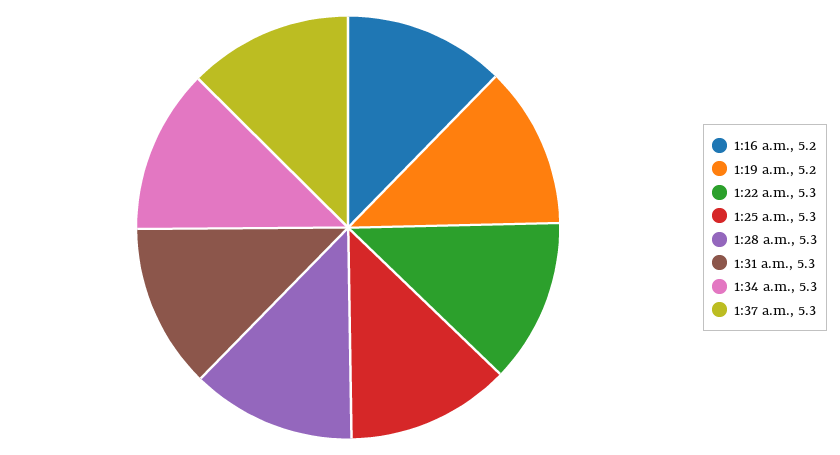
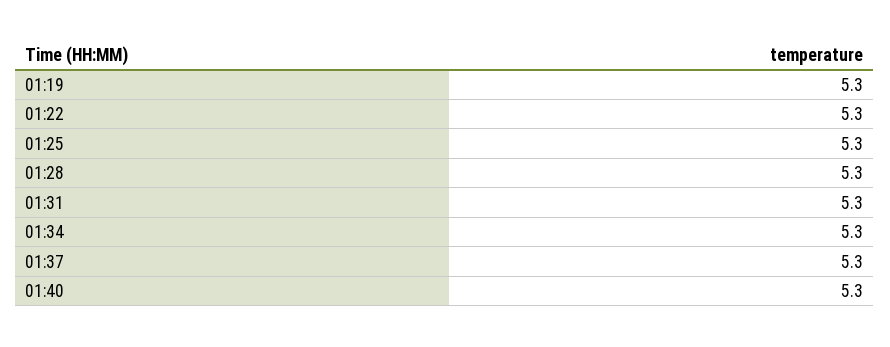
1:16 a.m.: 5.2 -> none
1:19 a.m.: 5.2 -> 5.3
01:40: none -> 5.3

